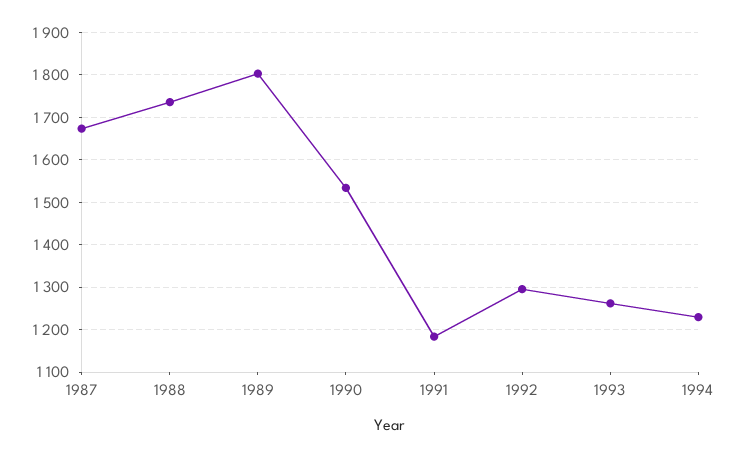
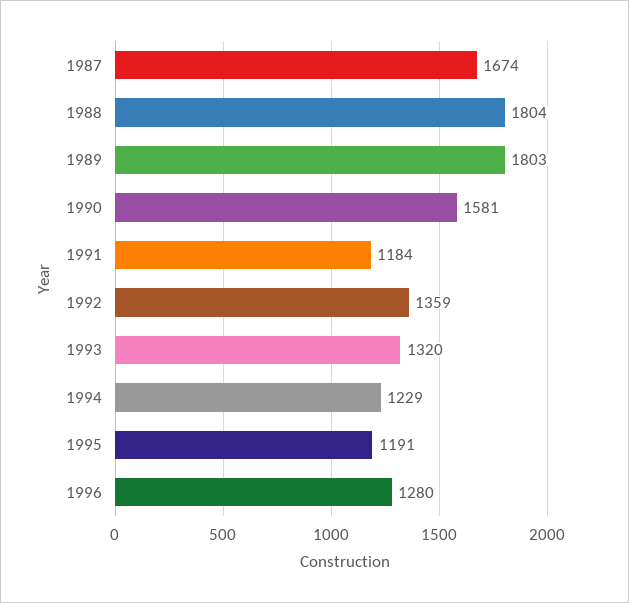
1988: 1740 -> 1804
1990: 1540 -> 1581
1992: 1300 -> 1359
1993: 1260 -> 1320
1995: none -> 1191
1996: none -> 1280

